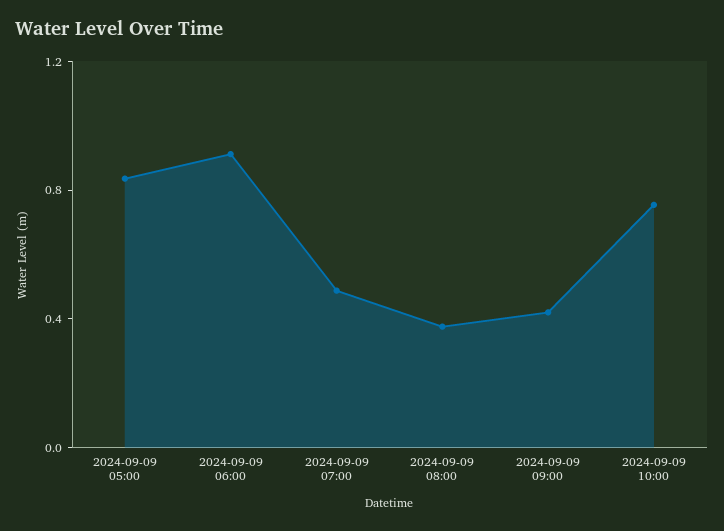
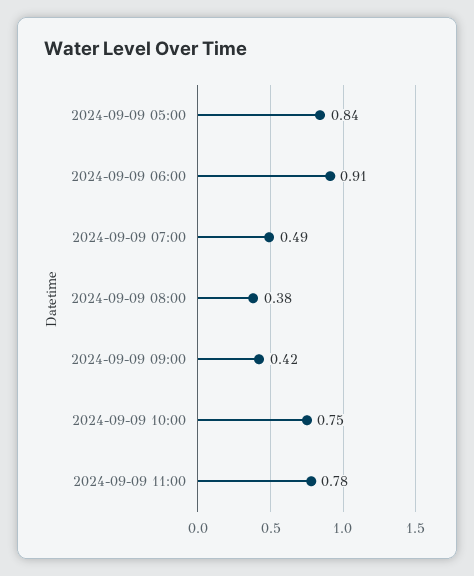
2024-09-09 11:00: none -> 0.78

